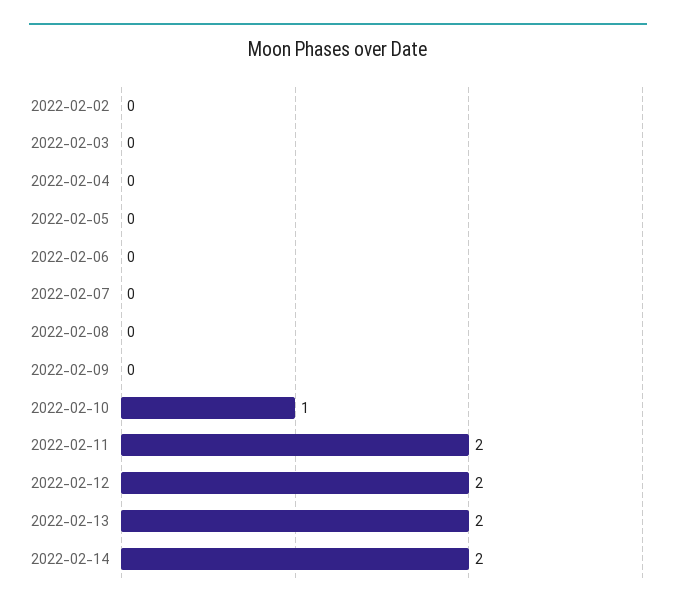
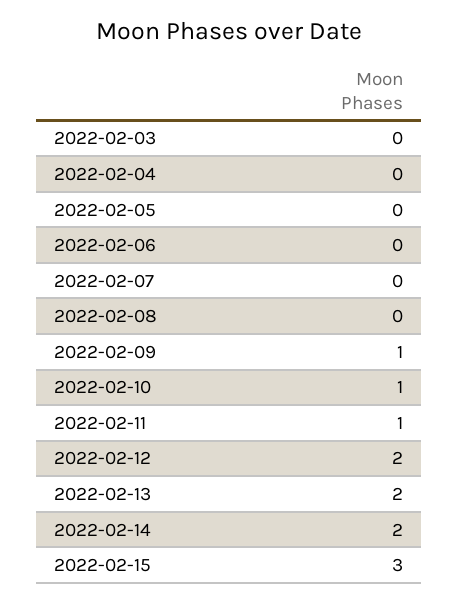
2022-02-02: 0 -> none
2022-02-09: 0 -> 1
2022-02-11: 2 -> 1
2022-02-15: none -> 3

